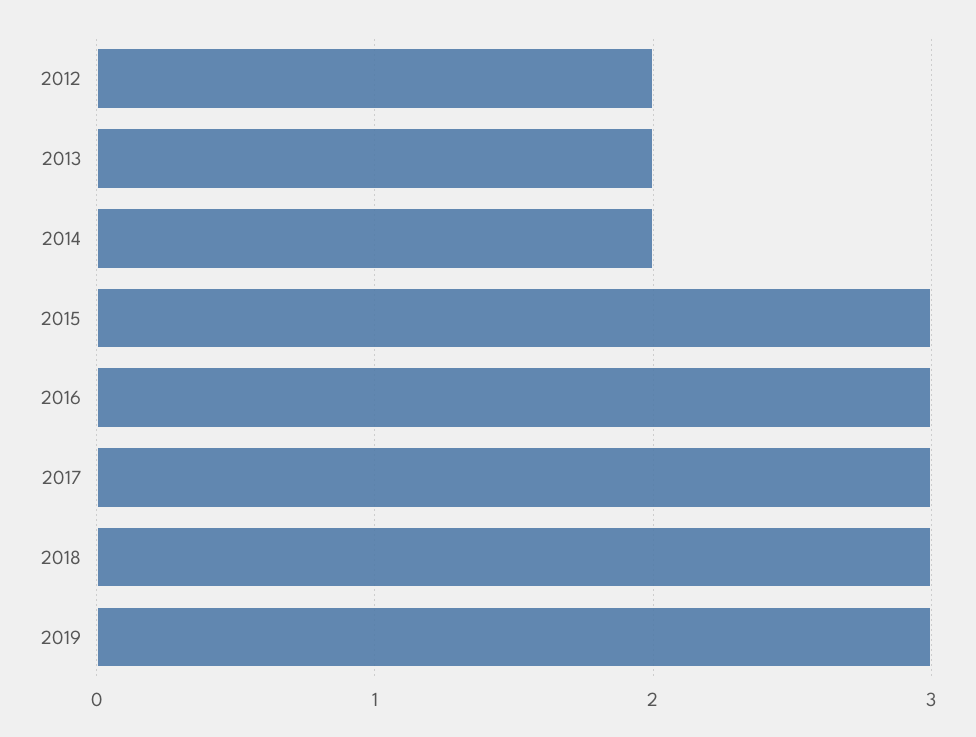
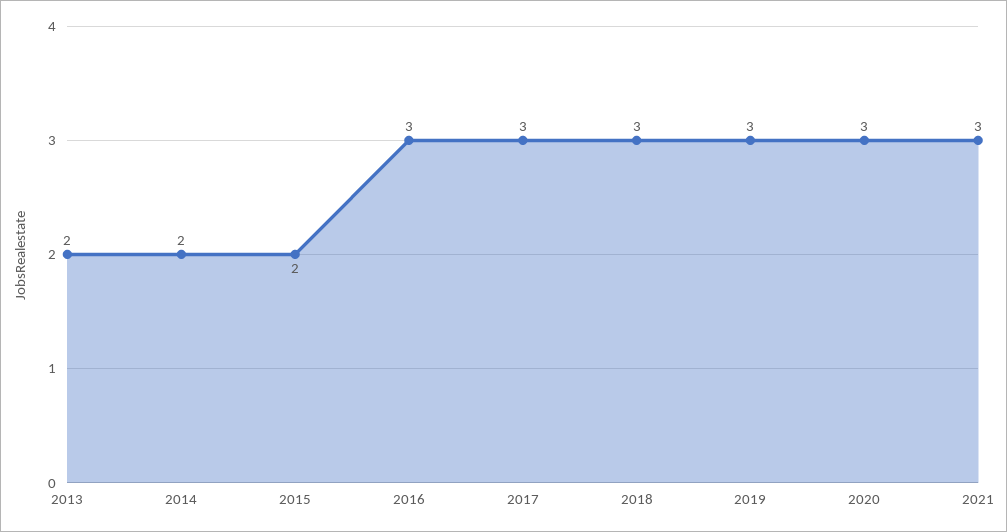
2012: 2 -> none
2015: 3 -> 2
2020: none -> 3
2021: none -> 3

